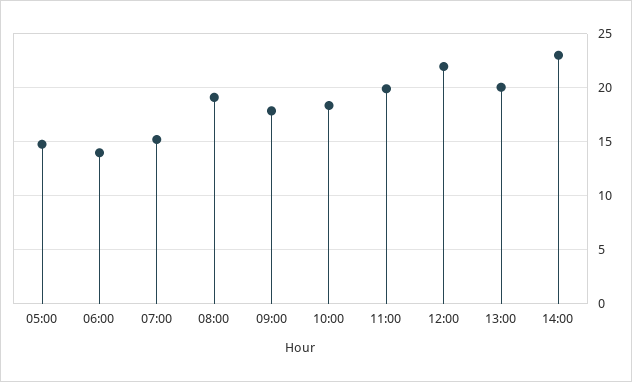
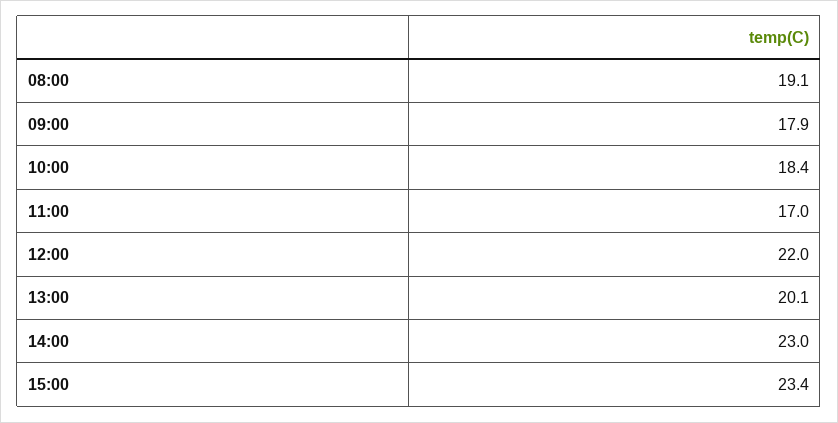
05:00: 15 -> none
06:00: 14 -> none
07:00: 15 -> none
11:00: 20 -> 17
15:00: none -> 23.4

